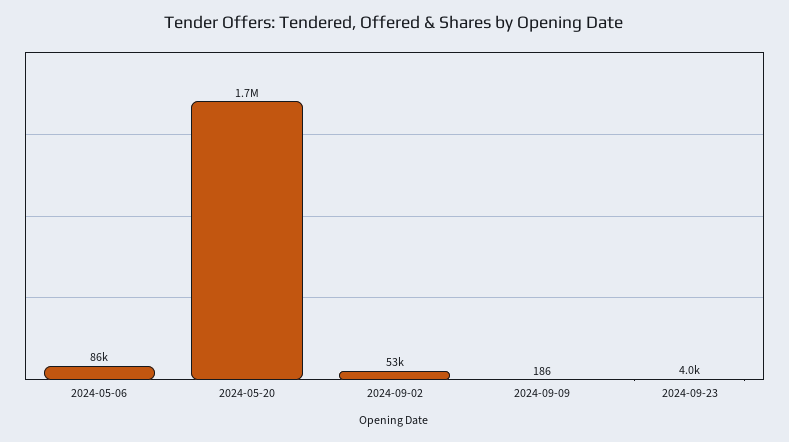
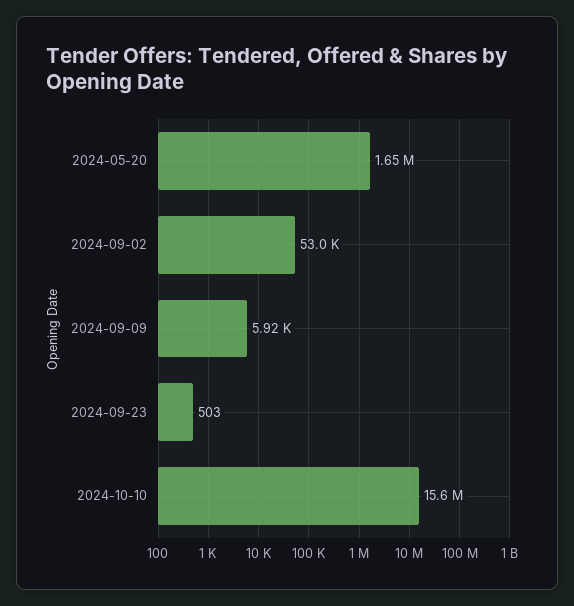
2024-05-06: 86000 -> none
2024-09-09: 186 -> 5920
2024-09-23: 4000 -> 503
2024-10-10: none -> 15600000

